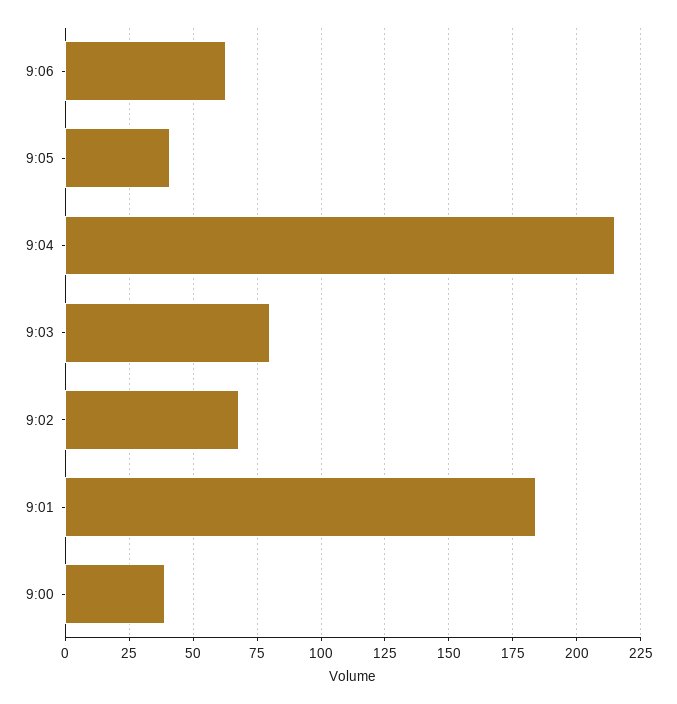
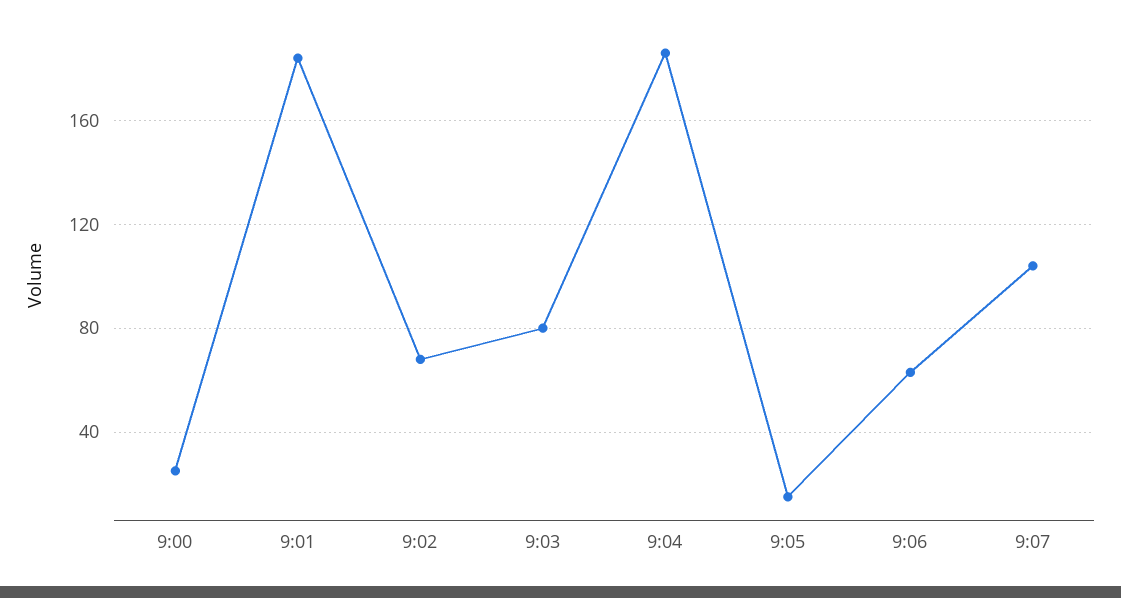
9:05: 40 -> 15
9:04: 215 -> 185
9:00: 40 -> 25
9:07: none -> 105

